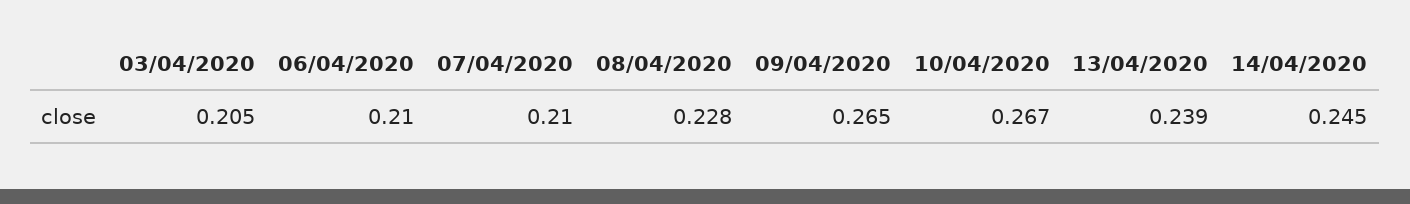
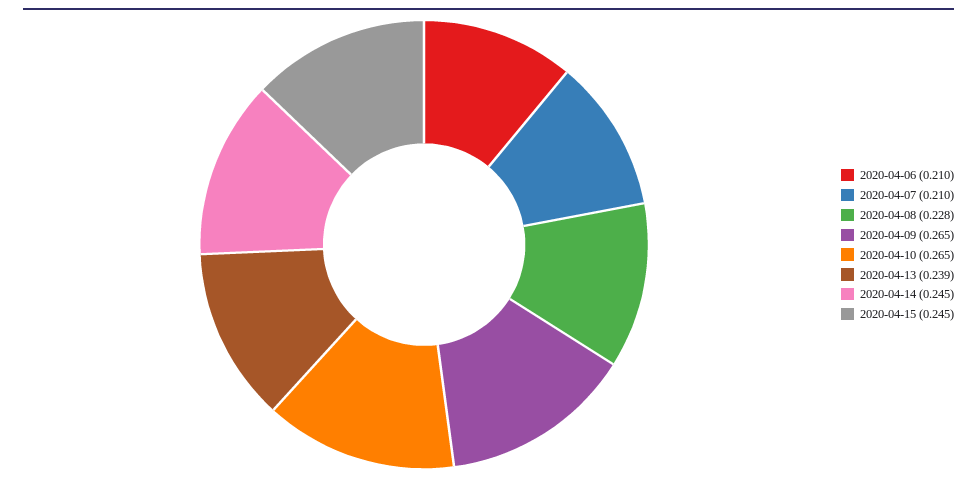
03/04/2020: 0.205 -> none
10/04/2020: 0.267 -> 0.265
2020-04-15: none -> 0.245

